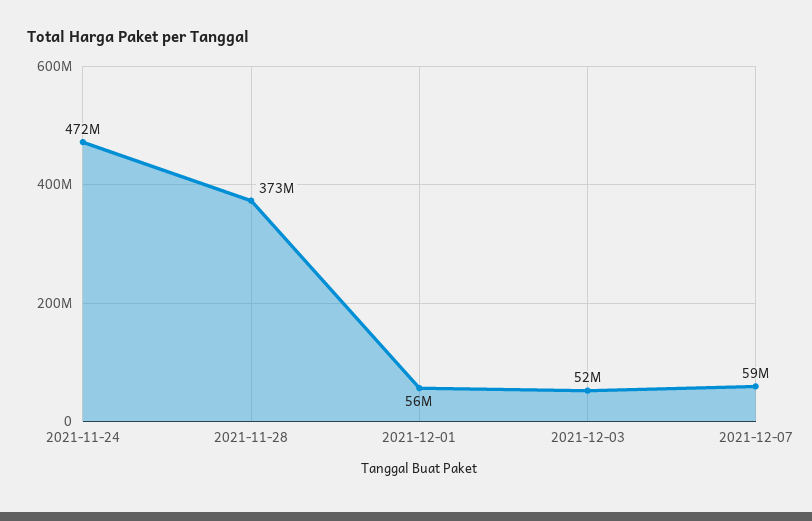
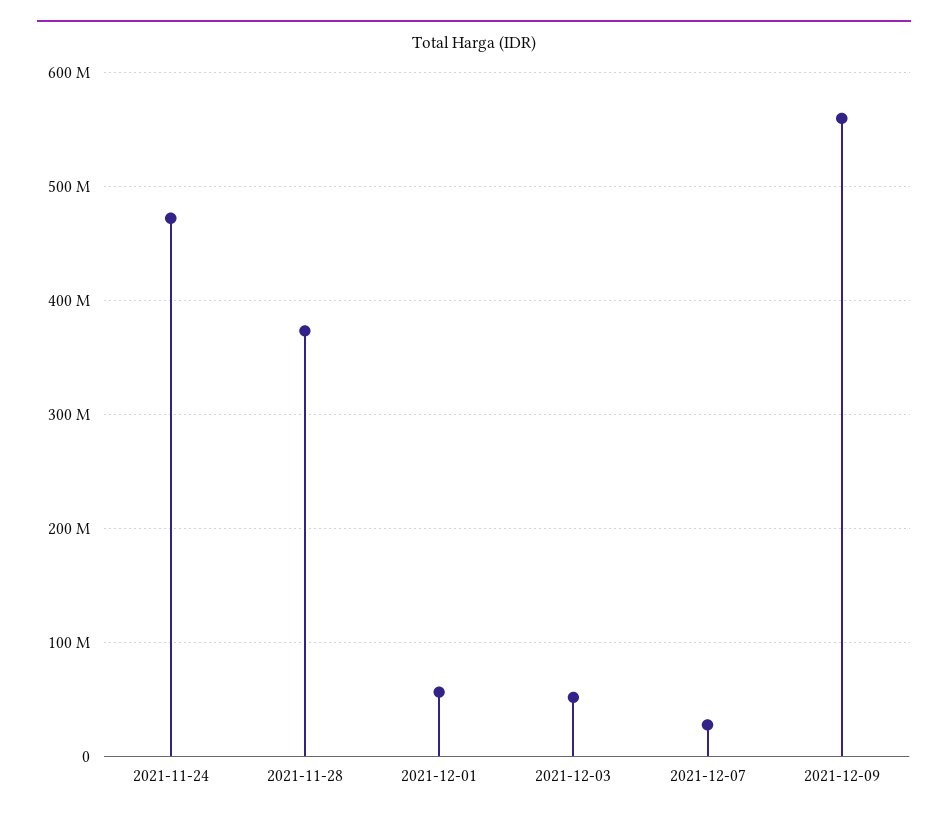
2021-12-07: 59000000 -> 30000000
2021-12-09: none -> 560000000

